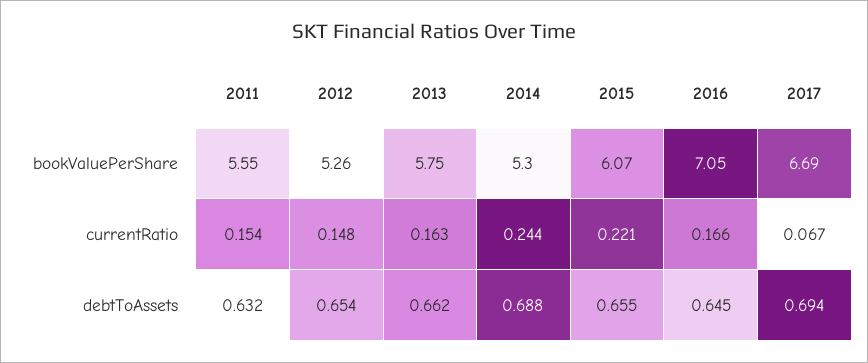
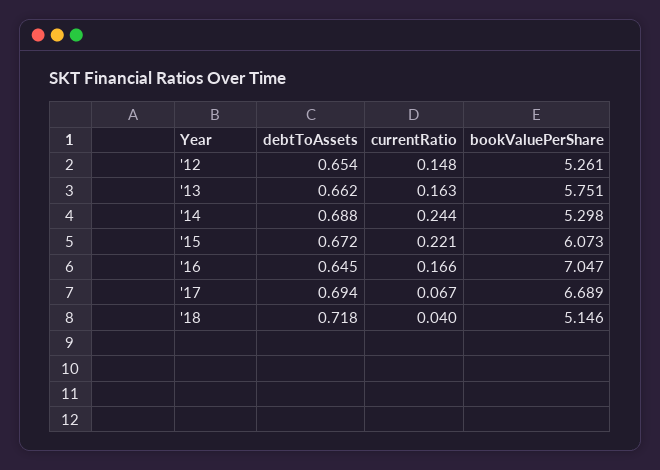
2011, bookValuePerShare: 5.55 -> none
2011, currentRatio: 0.154 -> none
2011, debtToAssets: 0.632 -> none
2015, debtToAssets: 0.655 -> 0.672
'18, debtToAssets: none -> 0.718
'18, currentRatio: none -> 0.04
'18, bookValuePerShare: none -> 5.146

